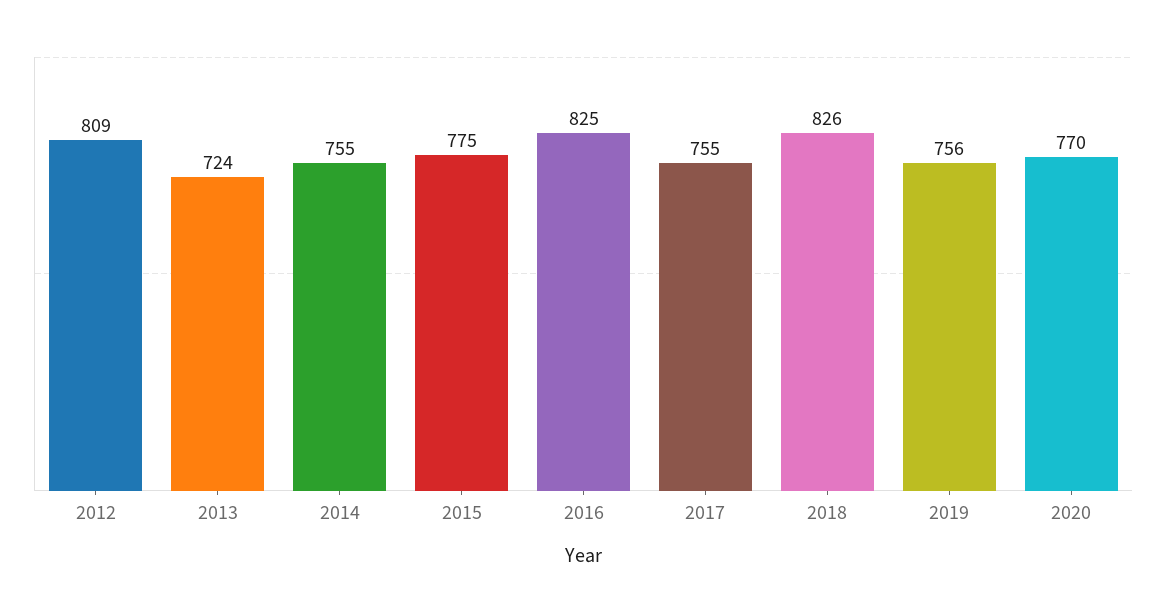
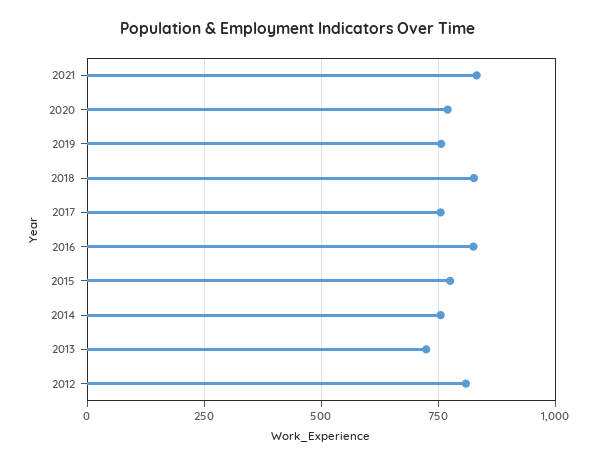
2021: none -> 825

